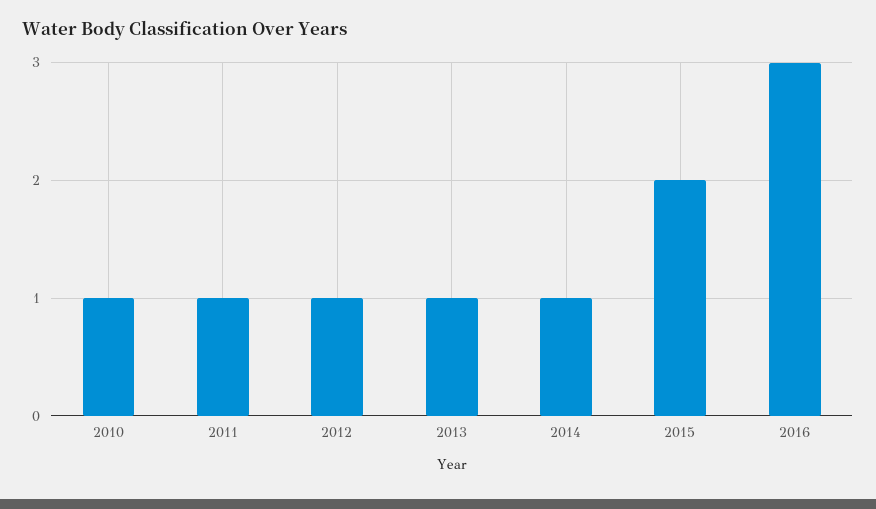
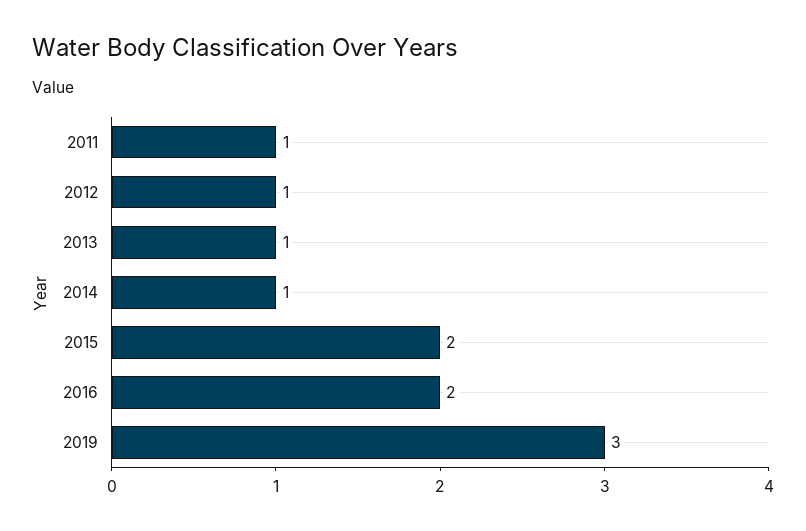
2010: 1 -> none
2016: 3 -> 2
2019: none -> 3

